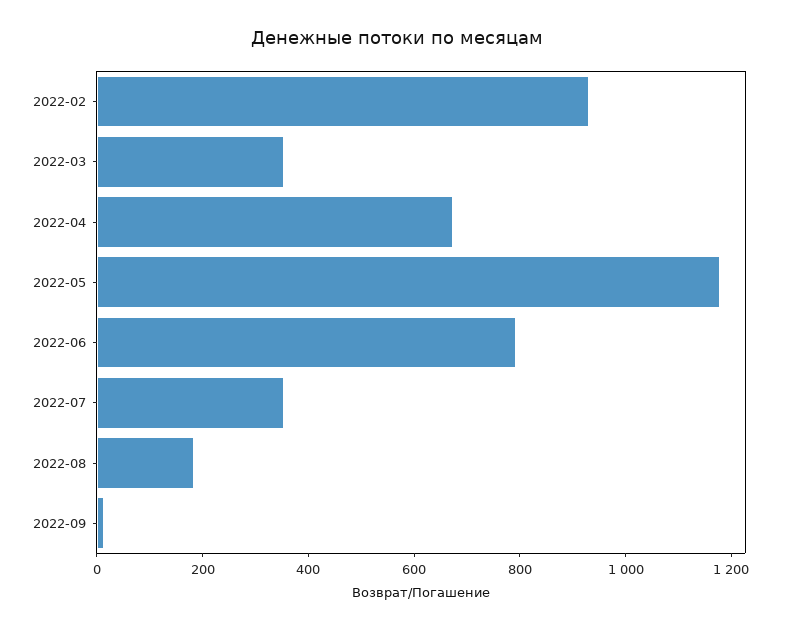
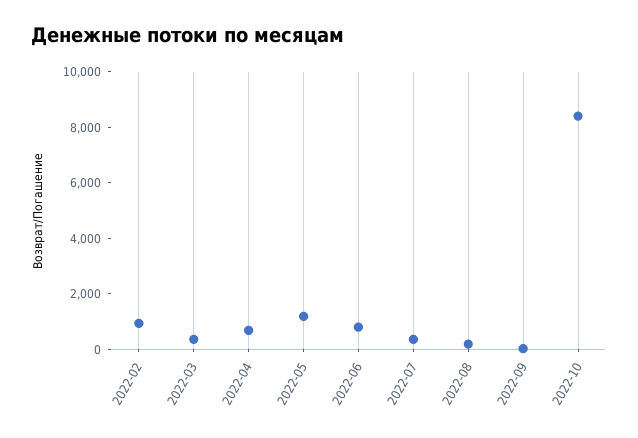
2022-10: none -> 8500

